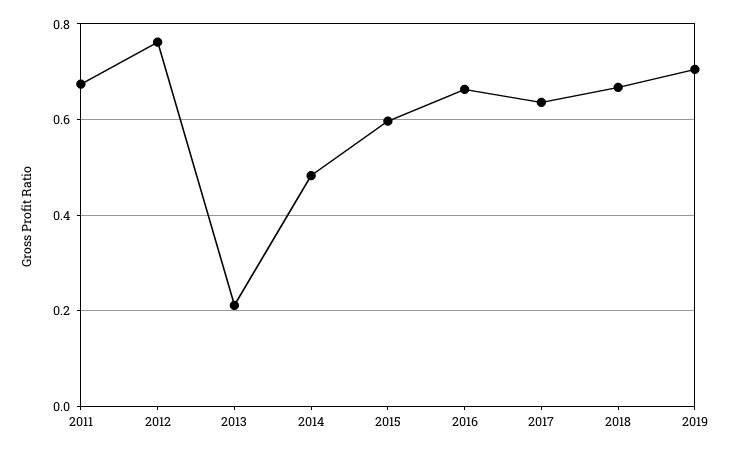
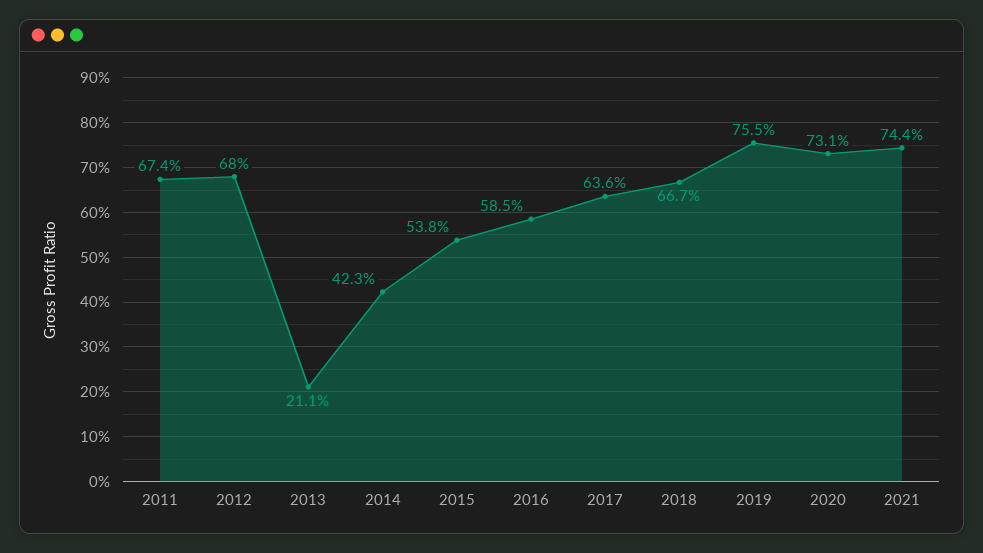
2012: 0.76 -> 0.68
2014: 0.48 -> 0.423
2015: 0.6 -> 0.538
2016: 0.66 -> 0.585
2019: 0.7 -> 0.755
2020: none -> 0.731
2021: none -> 0.744

